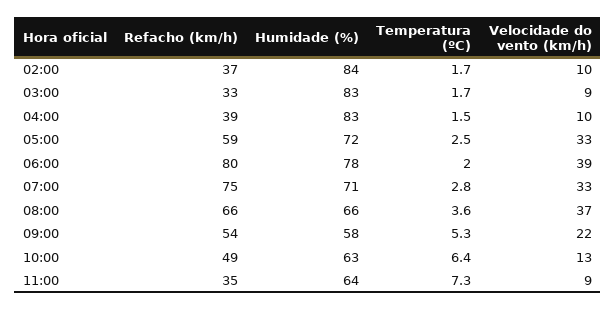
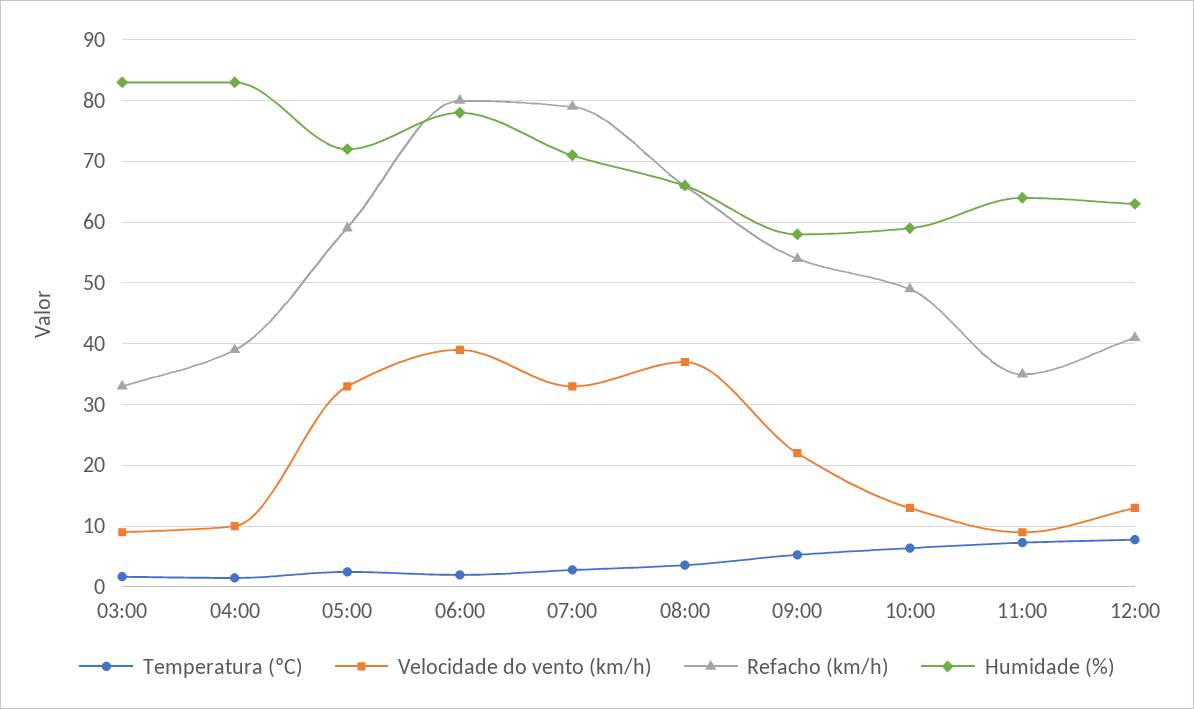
Refacho (km/h), 02:00: 37 -> none
Humidade (%), 02:00: 84 -> none
Temperatura (ºC), 02:00: 1.7 -> none
Velocidade do vento (km/h), 02:00: 10 -> none
Refacho (km/h), 07:00: 75 -> 79
Humidade (%), 10:00: 63 -> 59
Temperatura (ºC), 12:00: none -> 8
Velocidade do vento (km/h), 12:00: none -> 13
Refacho (km/h), 12:00: none -> 41
Humidade (%), 12:00: none -> 63

